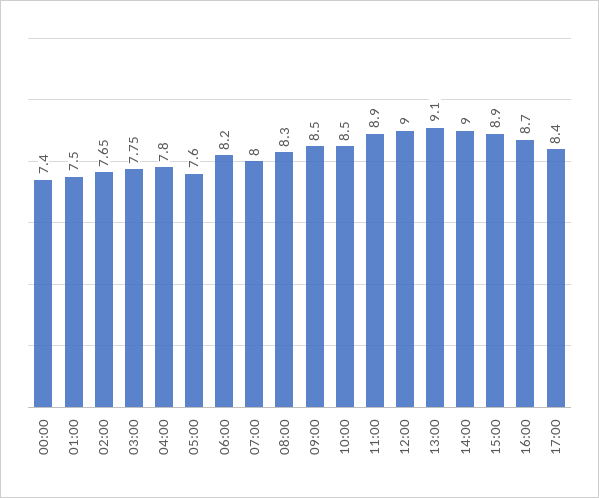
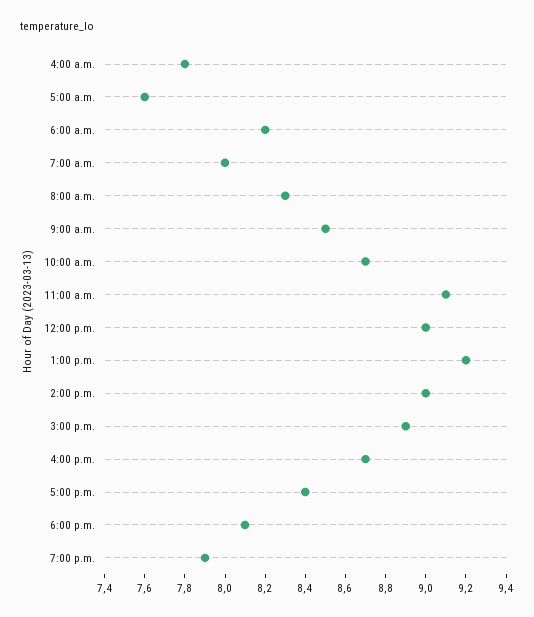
00:00: 7.4 -> none
01:00: 7.5 -> none
02:00: 7.65 -> none
03:00: 7.75 -> none
10:00: 8.5 -> 8.7
11:00: 8.9 -> 9.1
13:00: 9.1 -> 9.2
6:00 p.m.: none -> 8.1
7:00 p.m.: none -> 7.9

